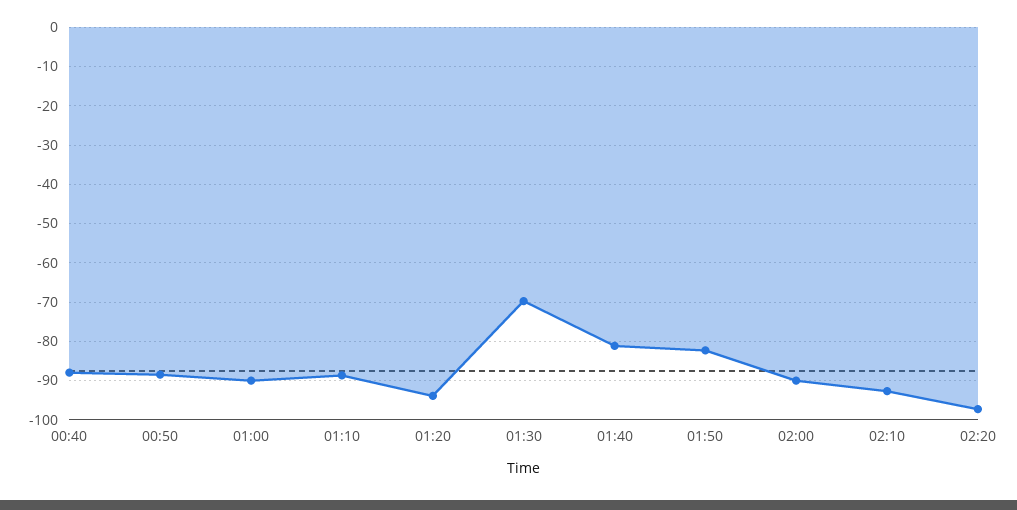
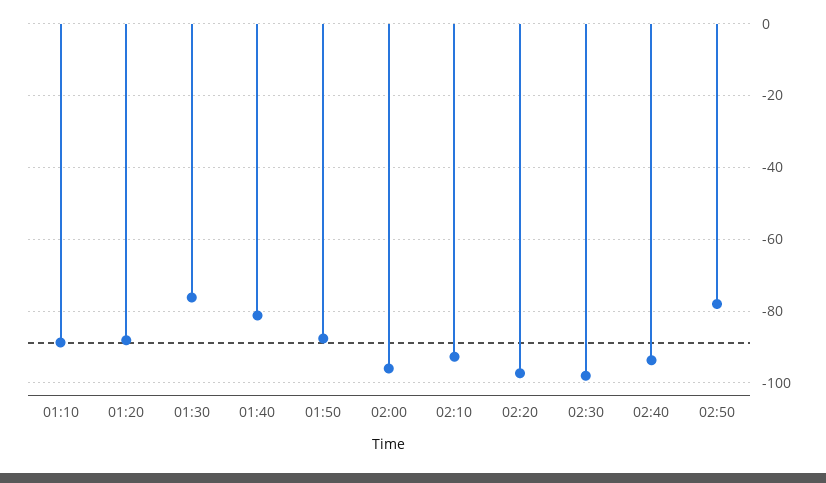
00:40: -88 -> none
00:50: -88 -> none
01:00: -90 -> none
01:20: -94 -> -88
01:30: -70 -> -76
01:50: -82 -> -88
02:00: -90 -> -96
02:30: none -> -98
02:40: none -> -94
02:50: none -> -78

